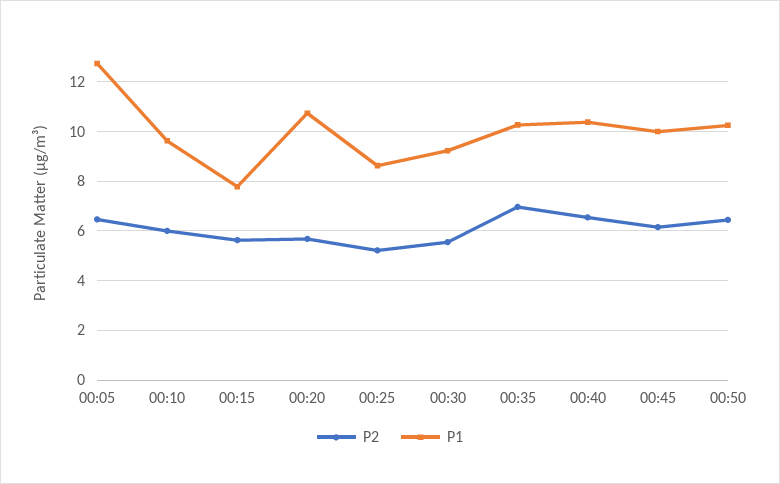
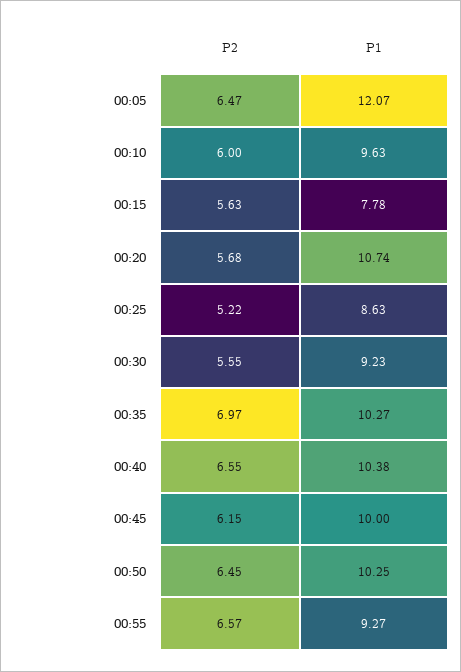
P1, 00:05: 12.75 -> 12.07
P2, 00:55: none -> 6.57
P1, 00:55: none -> 9.27

